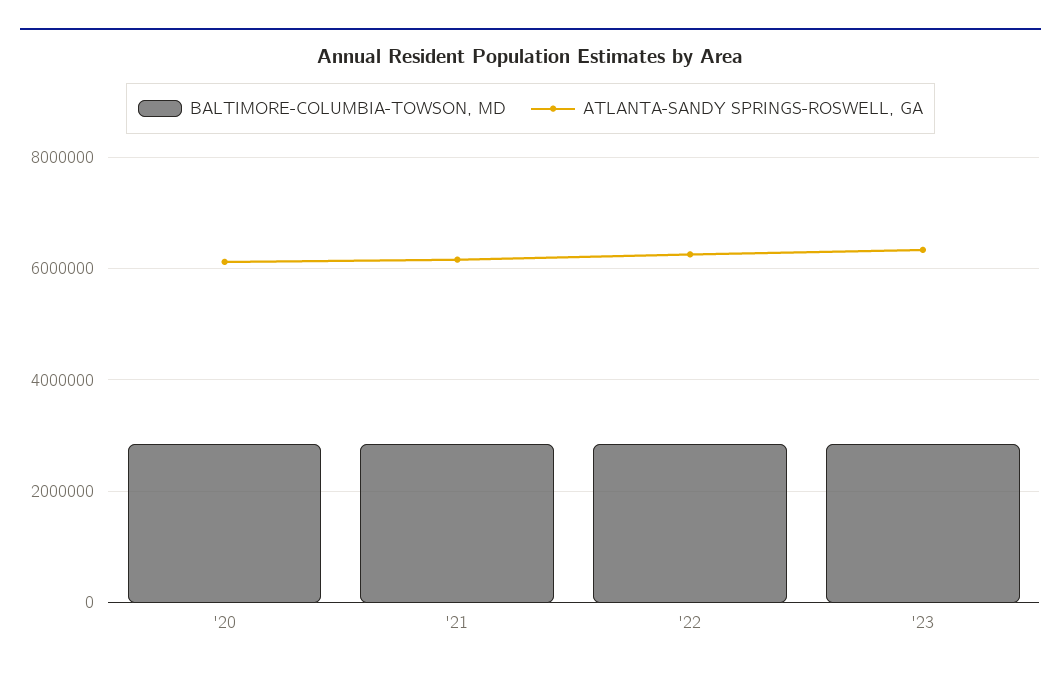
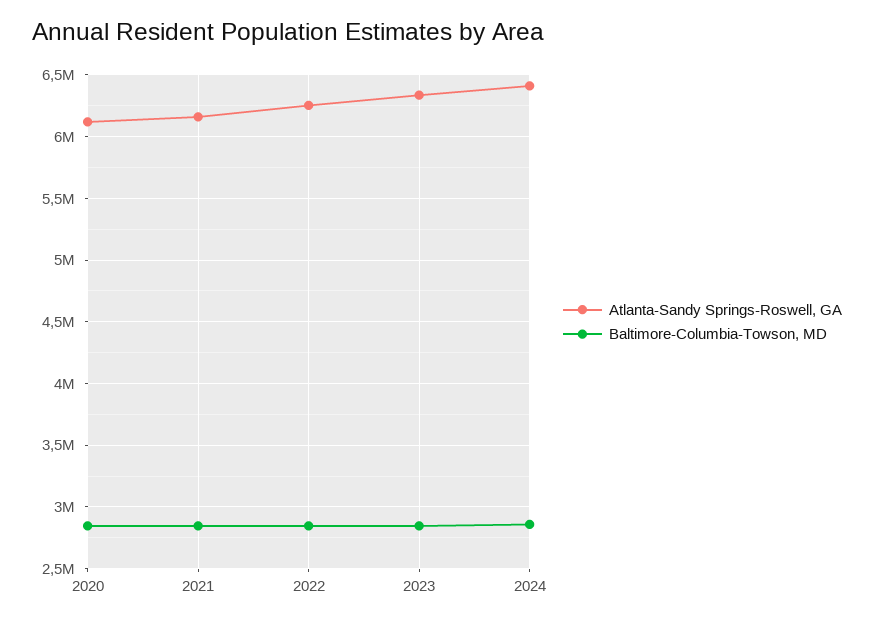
ATLANTA-SANDY SPRINGS-ROSWELL, GA, 2024: none -> 6400000
BALTIMORE-COLUMBIA-TOWSON, MD, 2024: none -> 2850000

